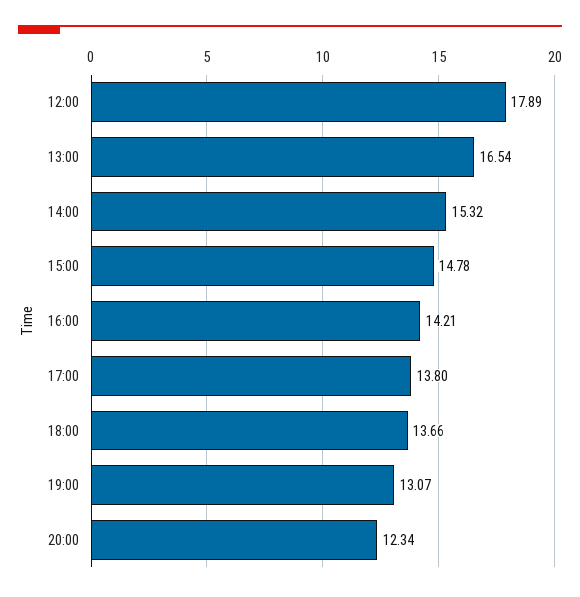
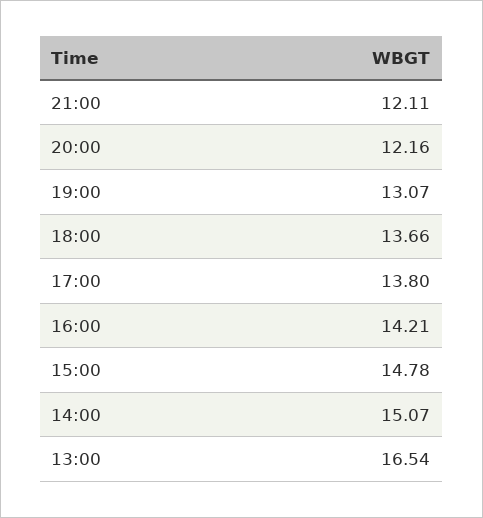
12:00: 17.89 -> none
14:00: 15.32 -> 15.07
20:00: 12.34 -> 12.16
21:00: none -> 12.11

